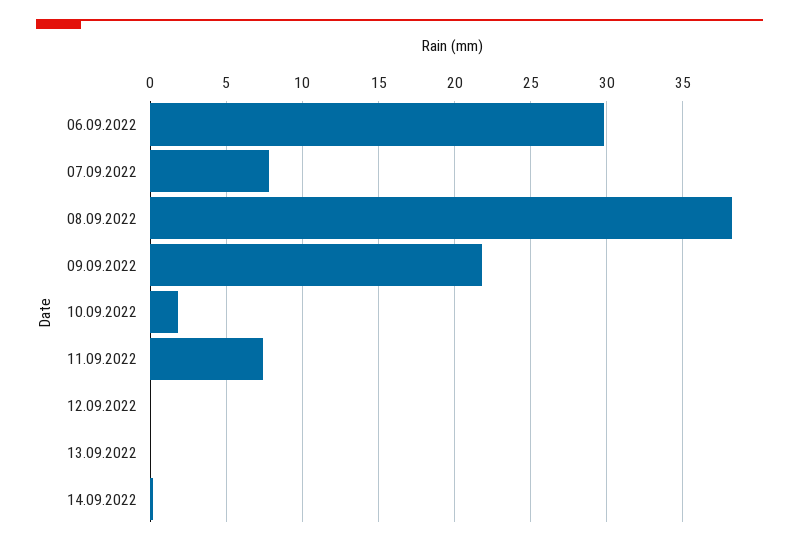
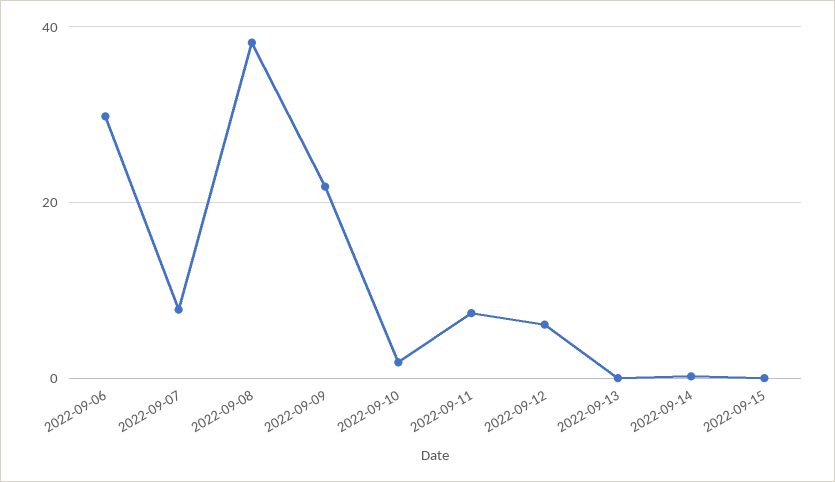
12.09.2022: 0 -> 6
2022-09-15: none -> 0

